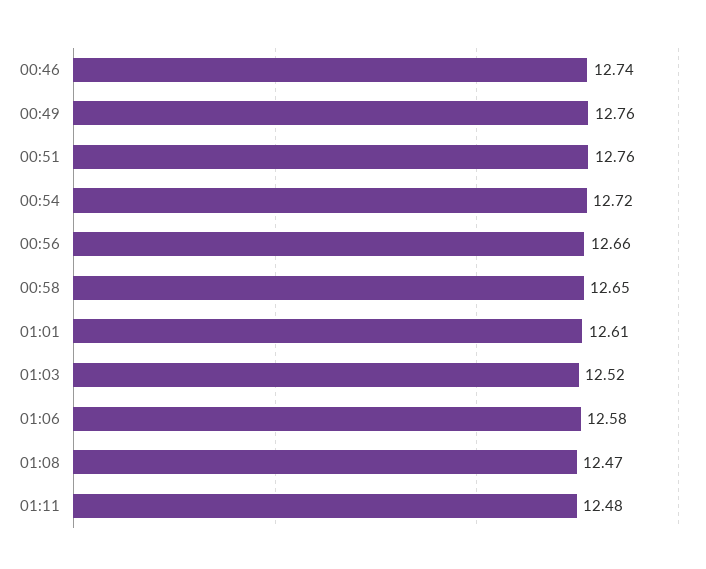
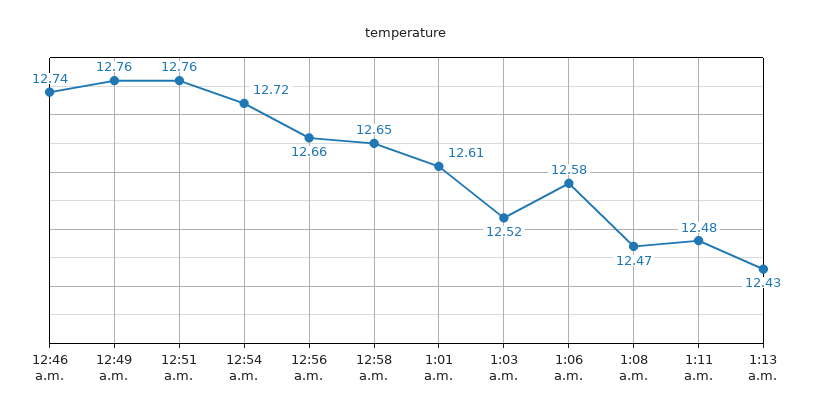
1:13 a.m.: none -> 12.43

